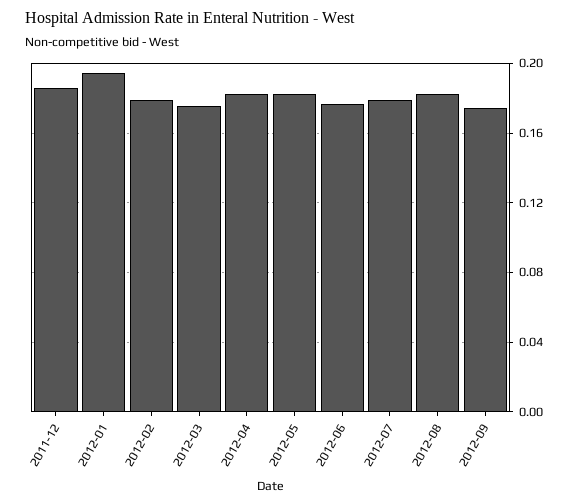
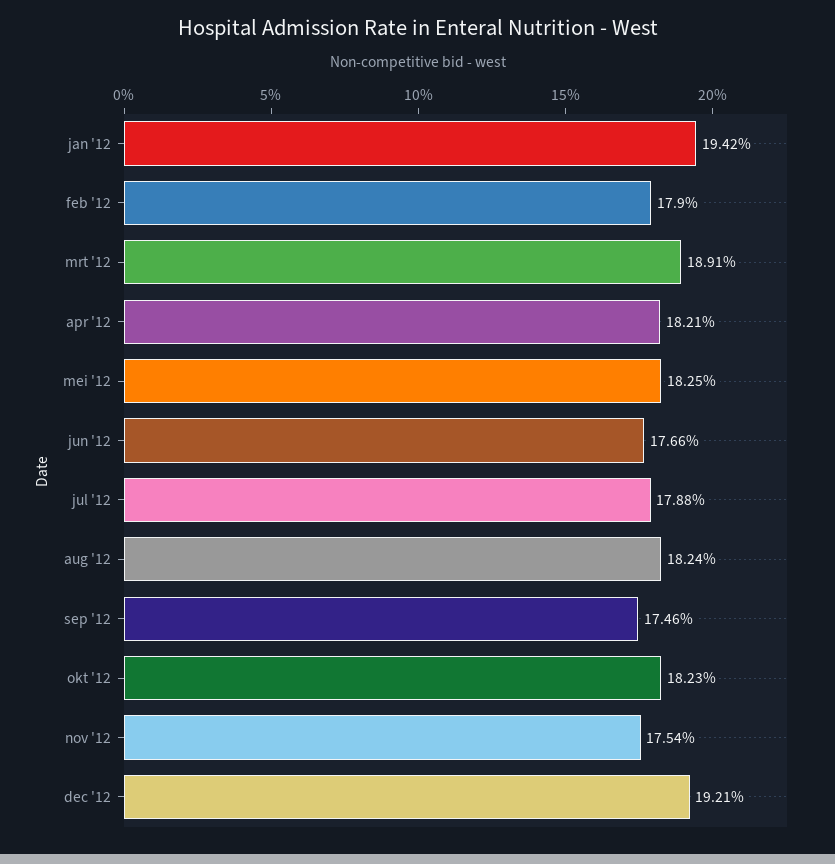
2011-12: 0.185 -> none
2012-03: 0.175 -> 0.1891
okt '12: none -> 0.1823
nov '12: none -> 0.1754
dec '12: none -> 0.1921

